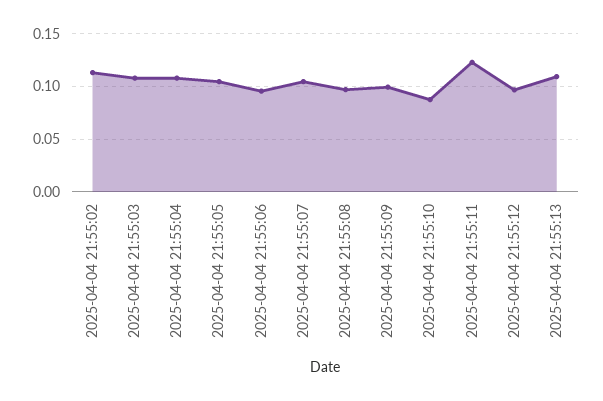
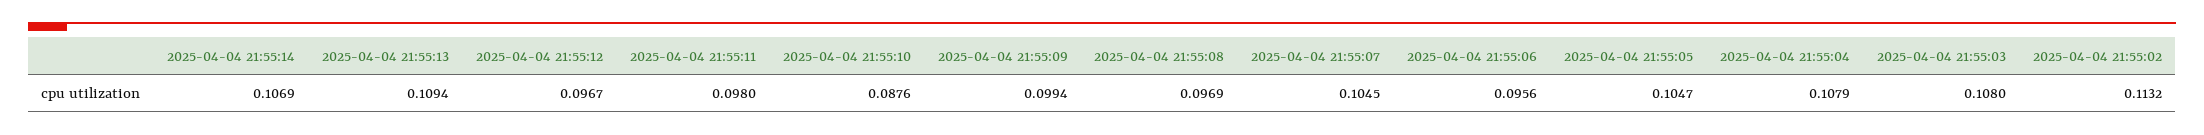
2025-04-04 21:55:11: 0.12 -> 0.098
2025-04-04 21:55:14: none -> 0.1069

